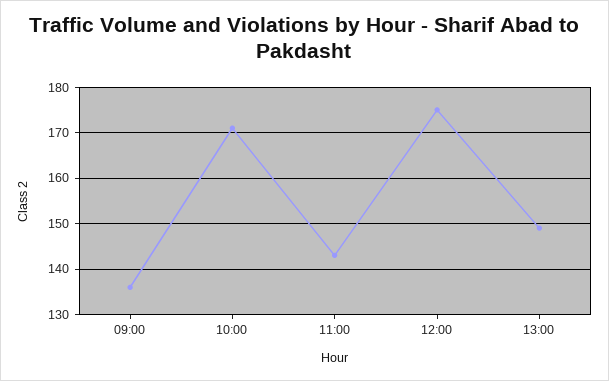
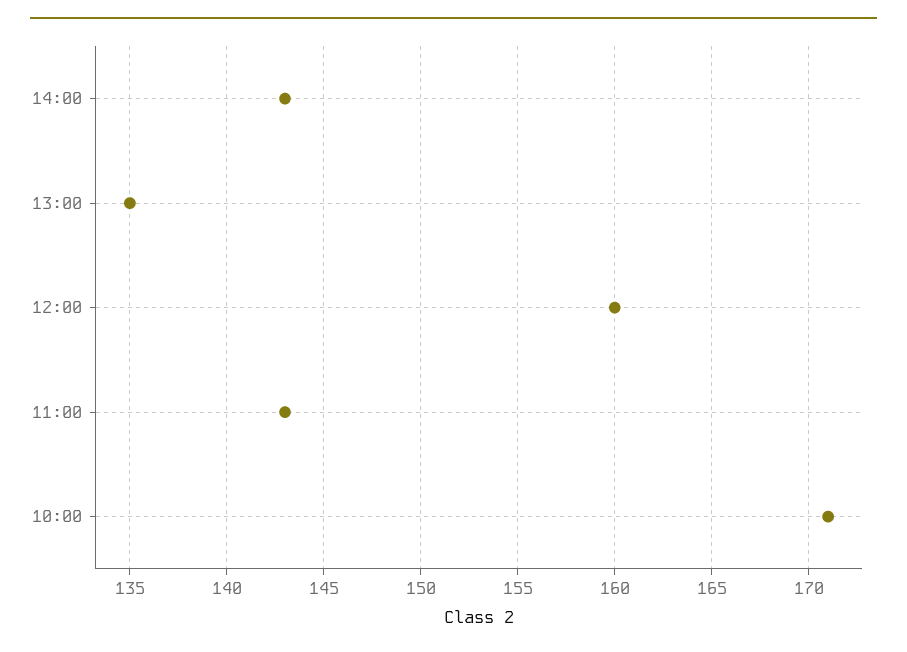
09:00: 135 -> none
12:00: 175 -> 160
13:00: 150 -> 135
14:00: none -> 143

